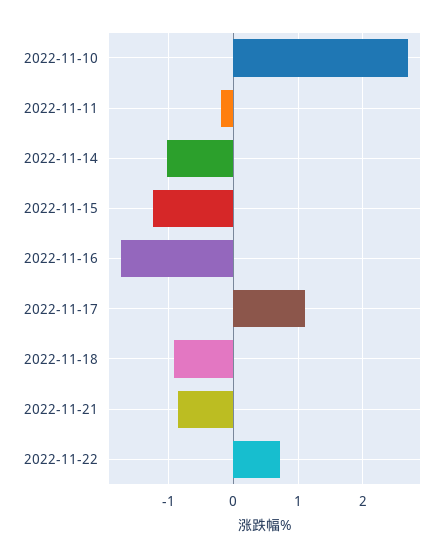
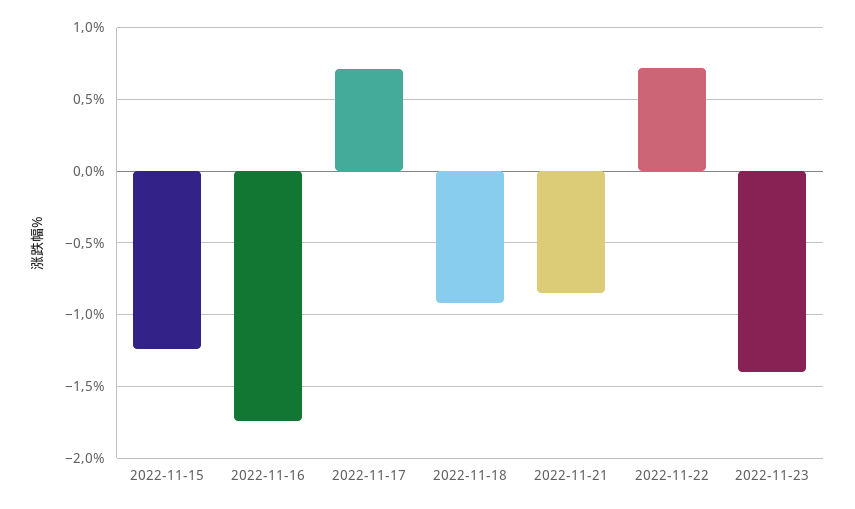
2022-11-10: 2.7 -> none
2022-11-11: -0.2 -> none
2022-11-14: -1 -> none
2022-11-17: 1.1 -> 0.7
2022-11-23: none -> -1.4

